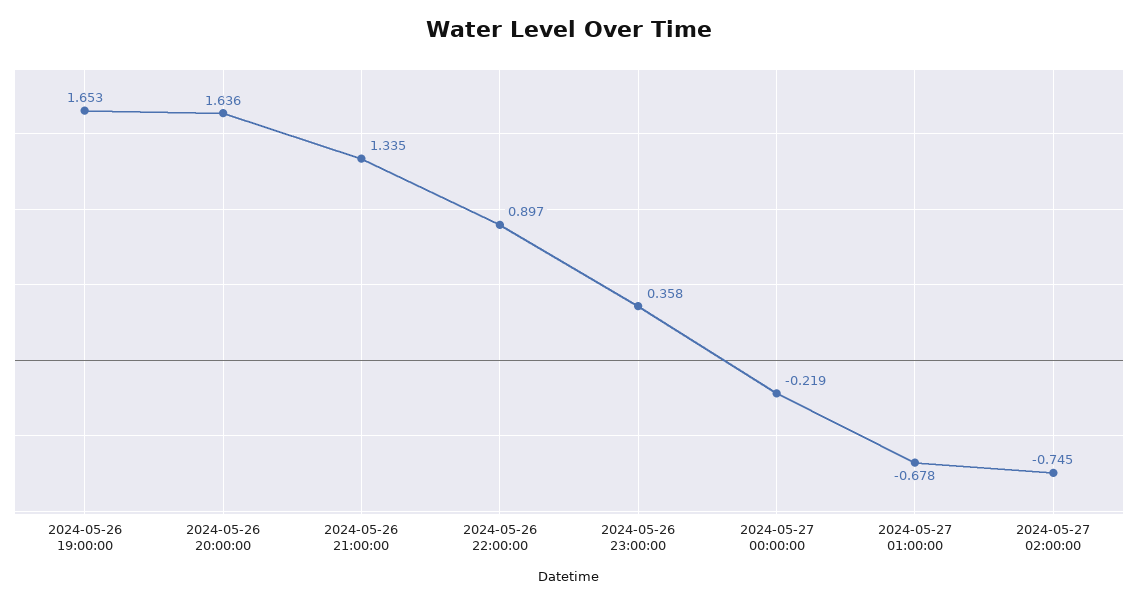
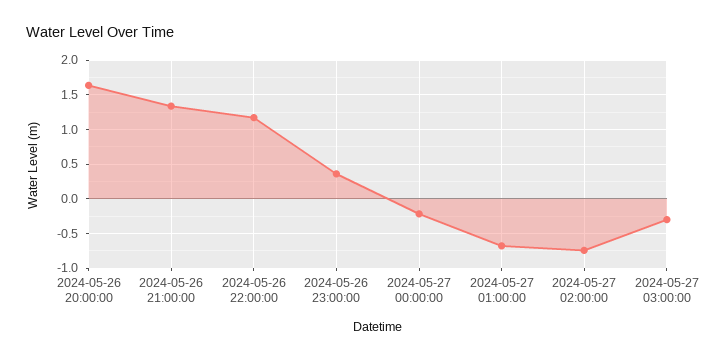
2024-05-26 19:00:00: 1.653 -> none
2024-05-26 22:00:00: 0.897 -> 1.2
2024-05-27 03:00:00: none -> -0.3

